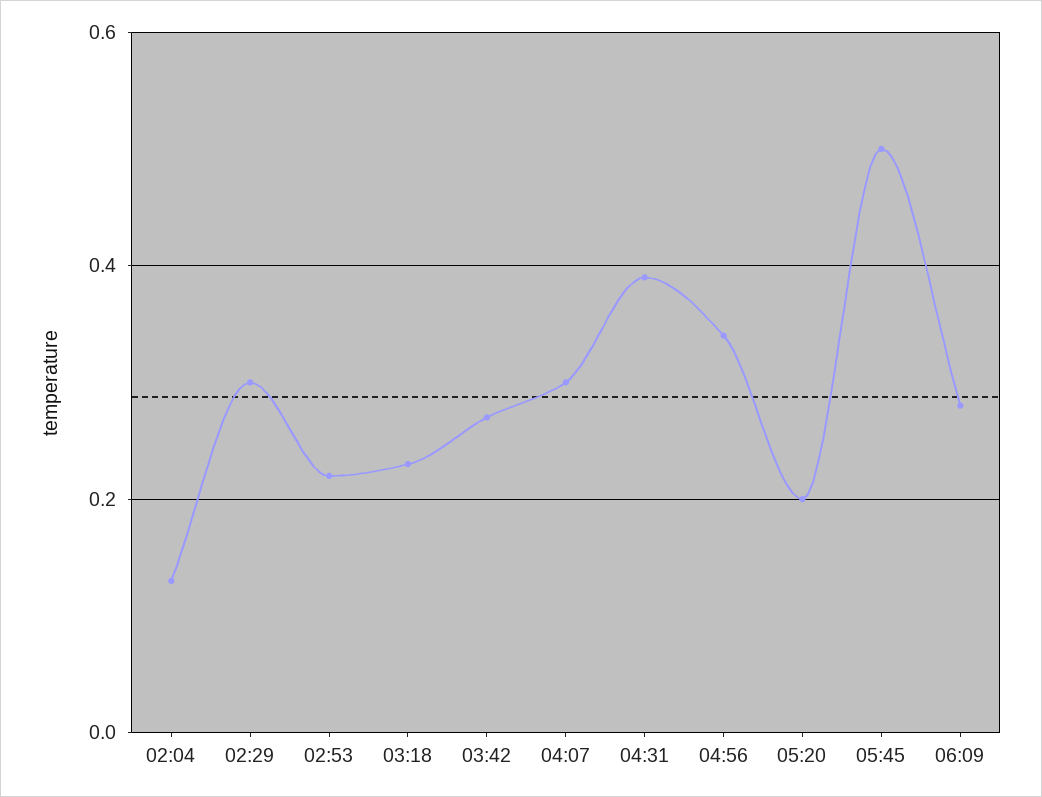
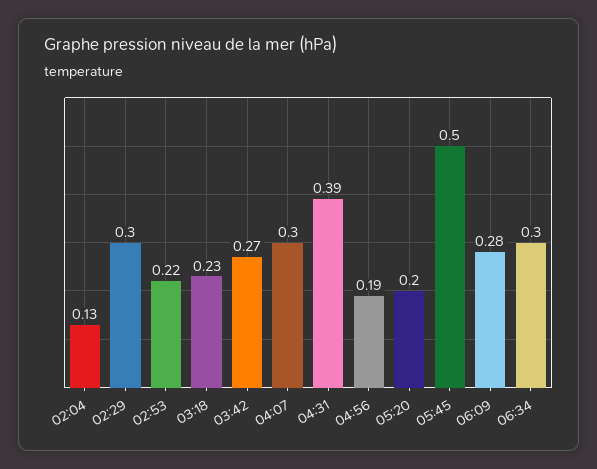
04:56: 0.35 -> 0.19
06:34: none -> 0.3

